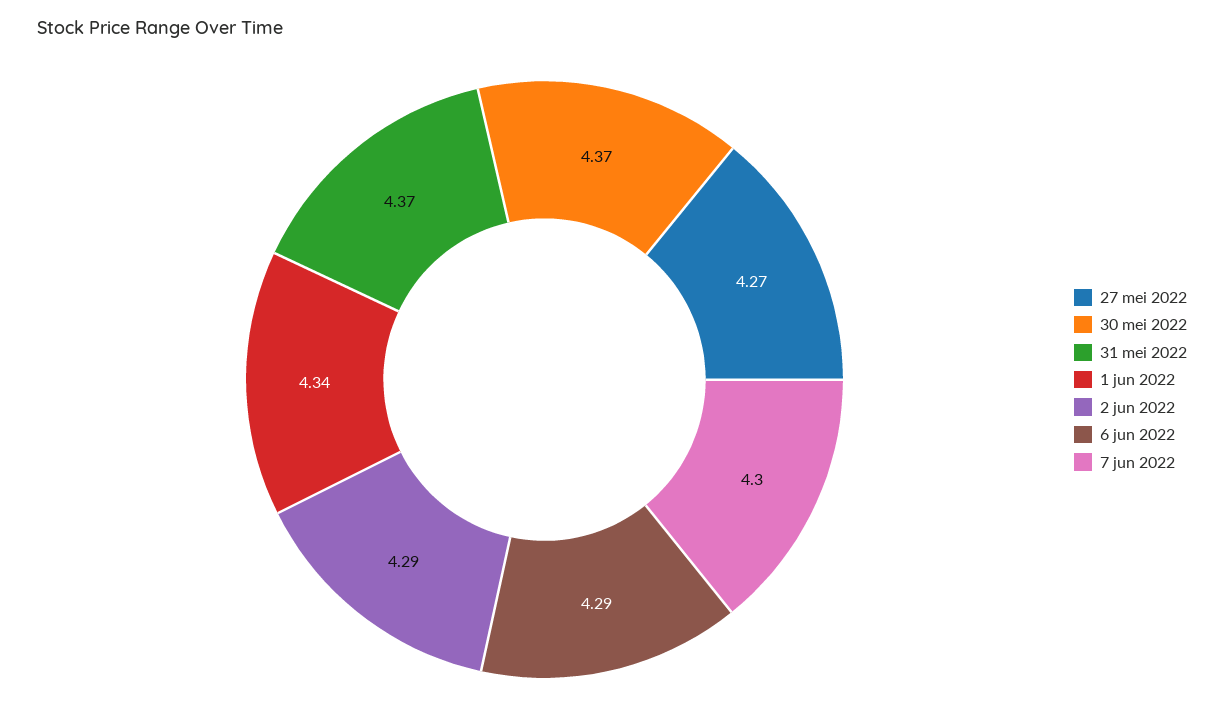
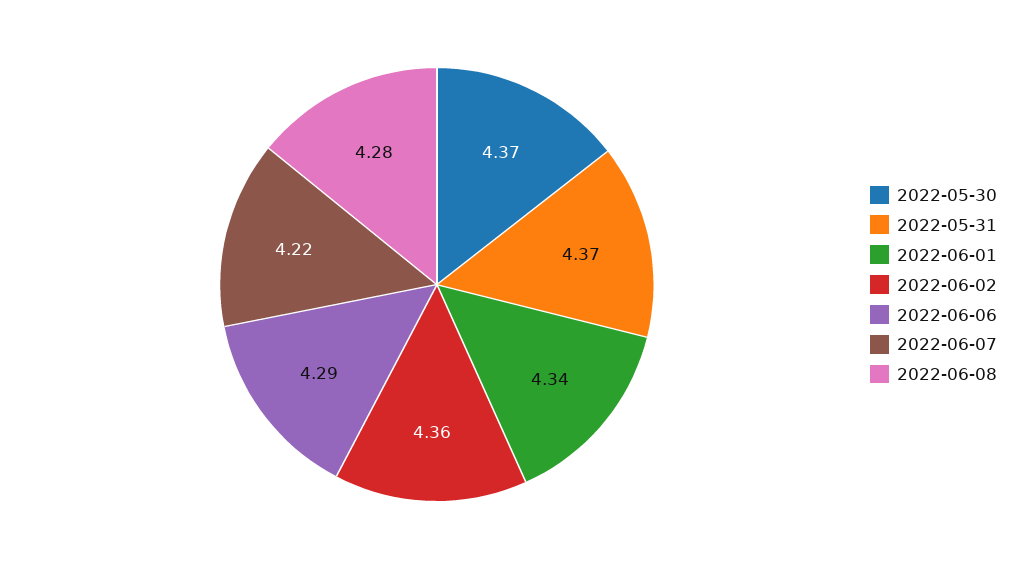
27 mei 2022: 4.27 -> none
2 jun 2022: 4.29 -> 4.36
7 jun 2022: 4.3 -> 4.22
2022-06-08: none -> 4.28

